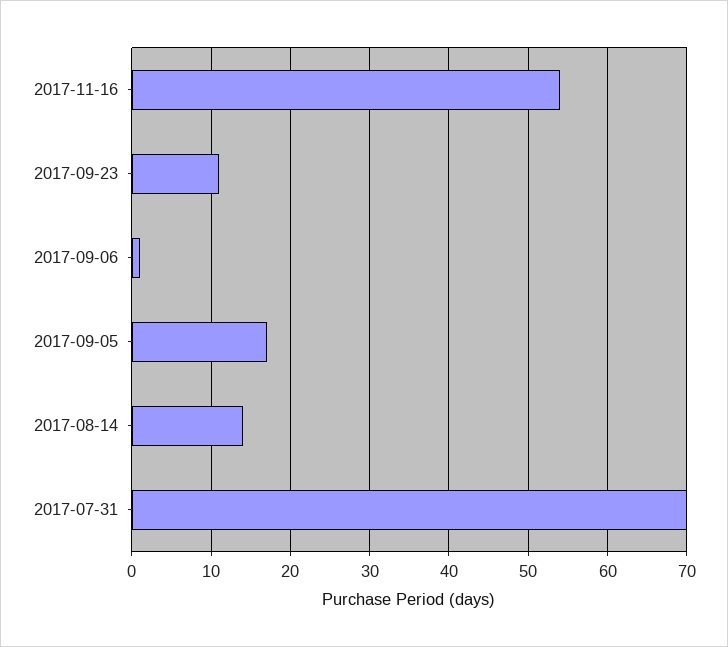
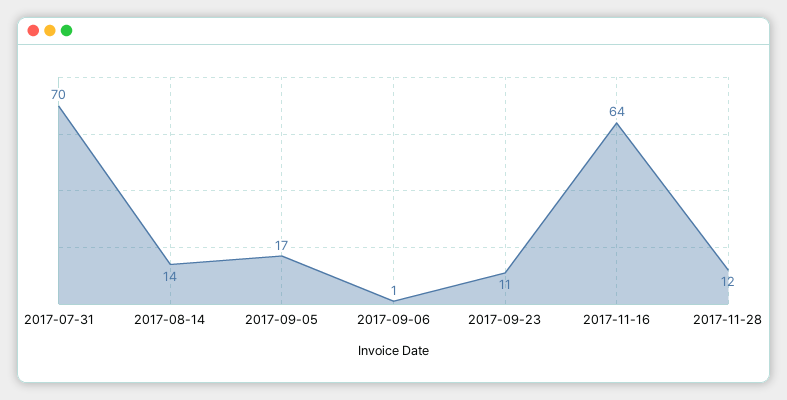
2017-11-16: 54 -> 64
2017-11-28: none -> 12

